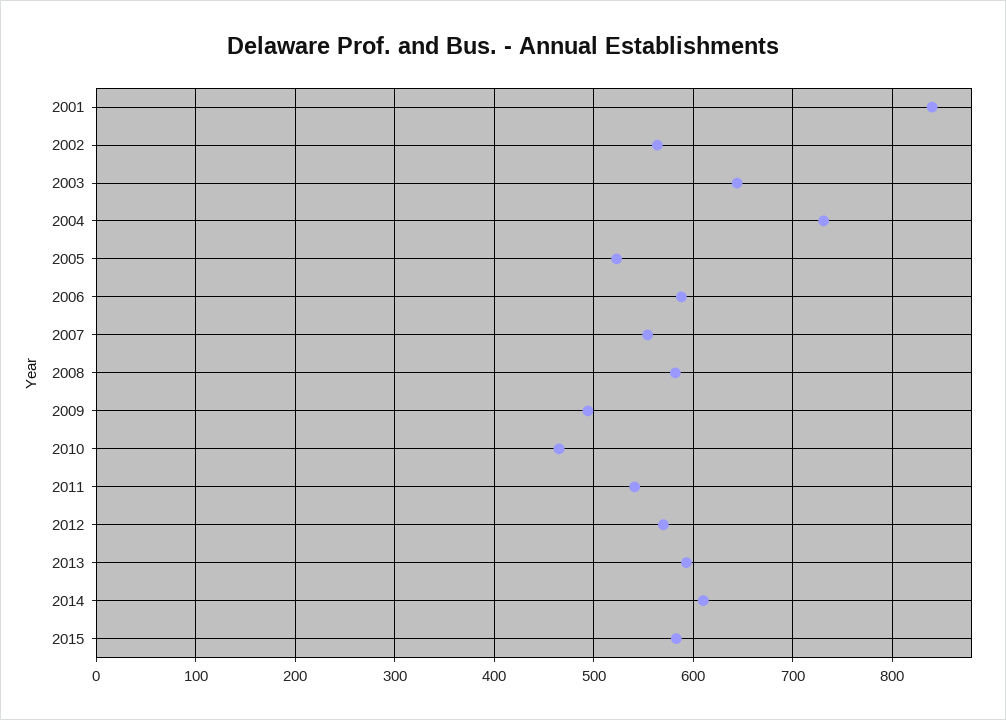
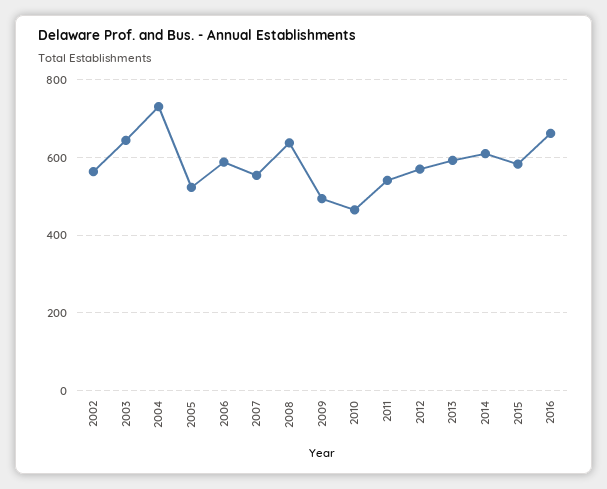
2001: 840 -> none
2008: 580 -> 640
2016: none -> 660

